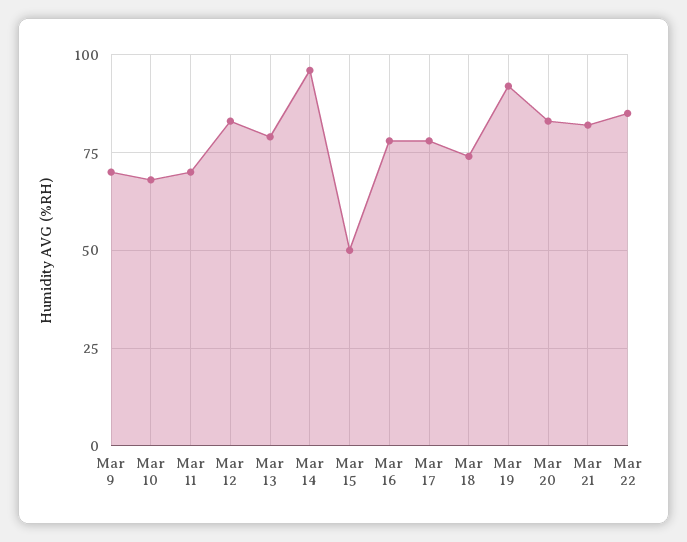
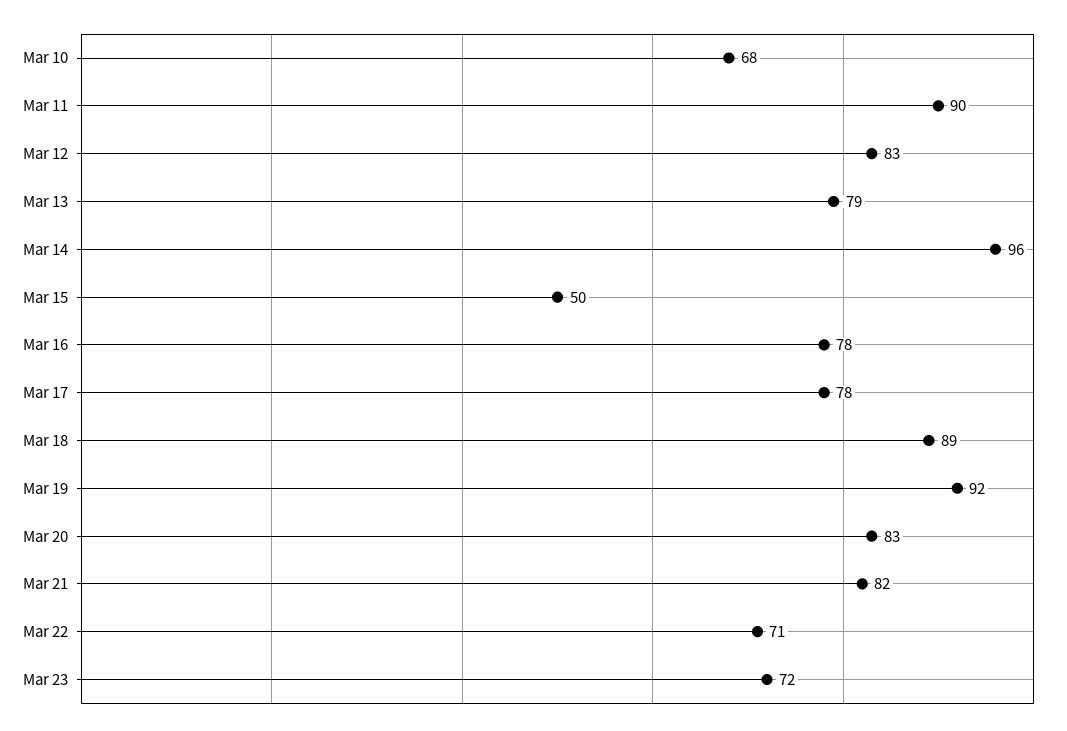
Mar 9: 70 -> none
Mar 11: 70 -> 90
Mar 18: 75 -> 89
Mar 22: 85 -> 71
Mar 23: none -> 72

